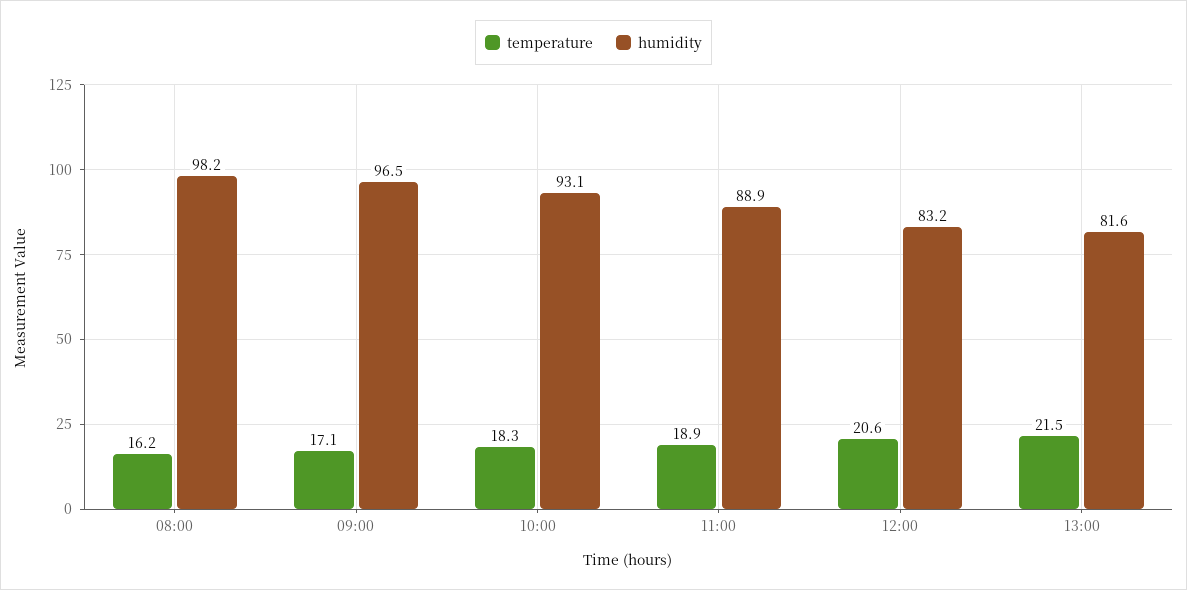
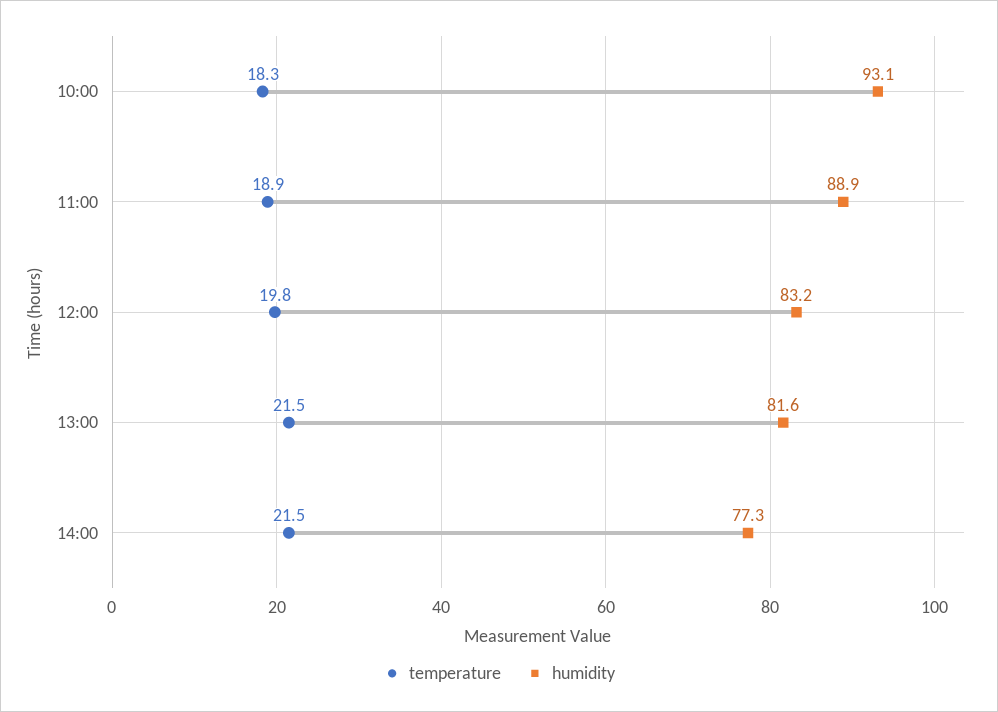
temperature, 08:00: 16.2 -> none
humidity, 08:00: 98.2 -> none
temperature, 09:00: 17.1 -> none
humidity, 09:00: 96.5 -> none
temperature, 12:00: 20.6 -> 19.8
temperature, 14:00: none -> 21.5
humidity, 14:00: none -> 77.3

